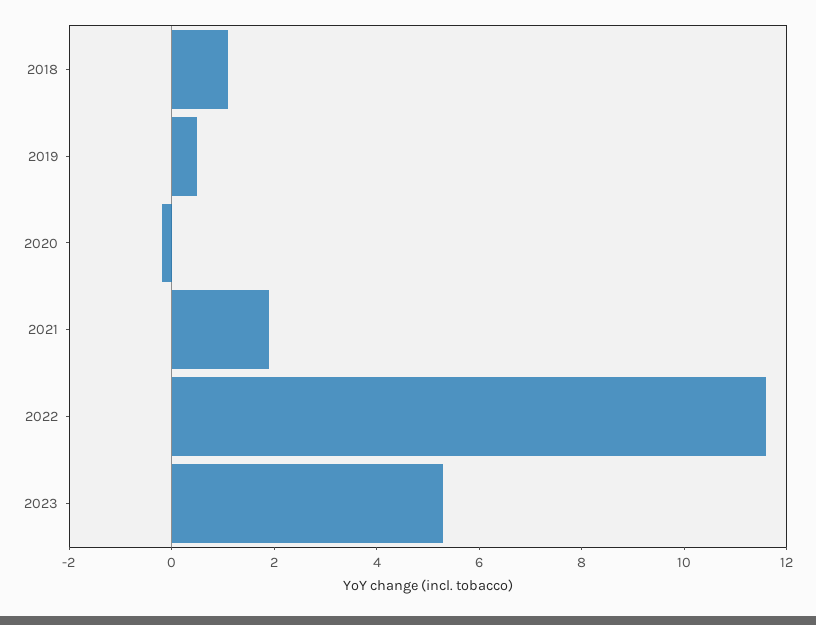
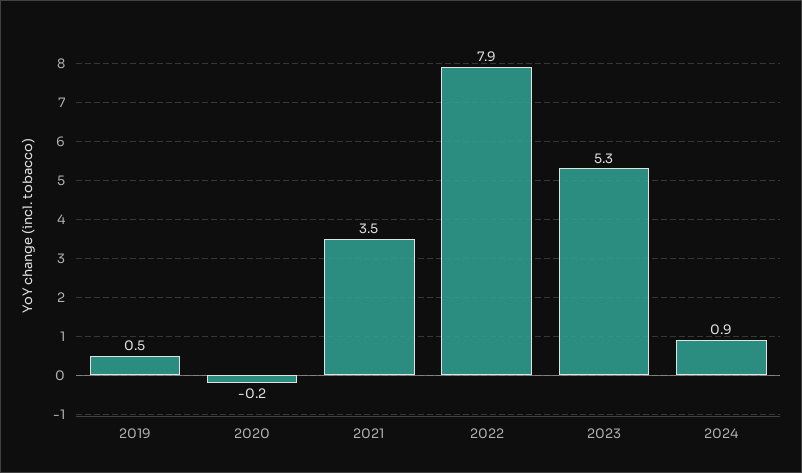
2018: 1 -> none
2021: 2 -> 3.5
2022: 11.5 -> 7.9
2024: none -> 0.9

